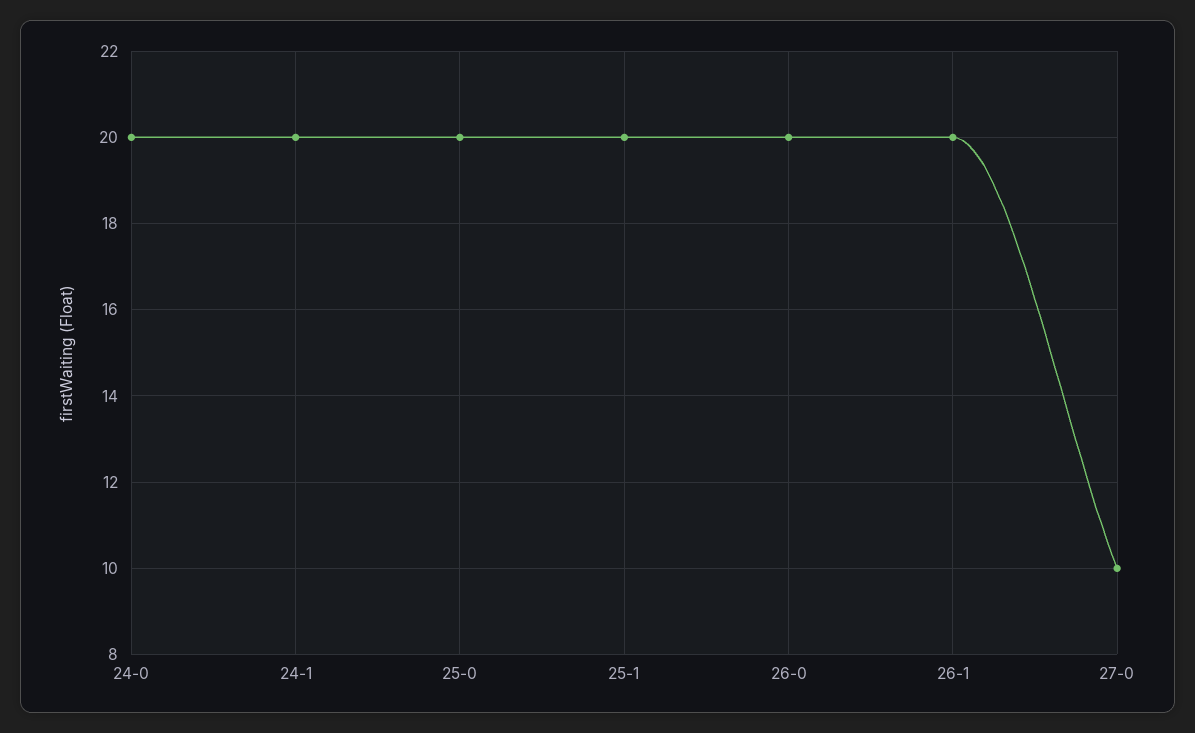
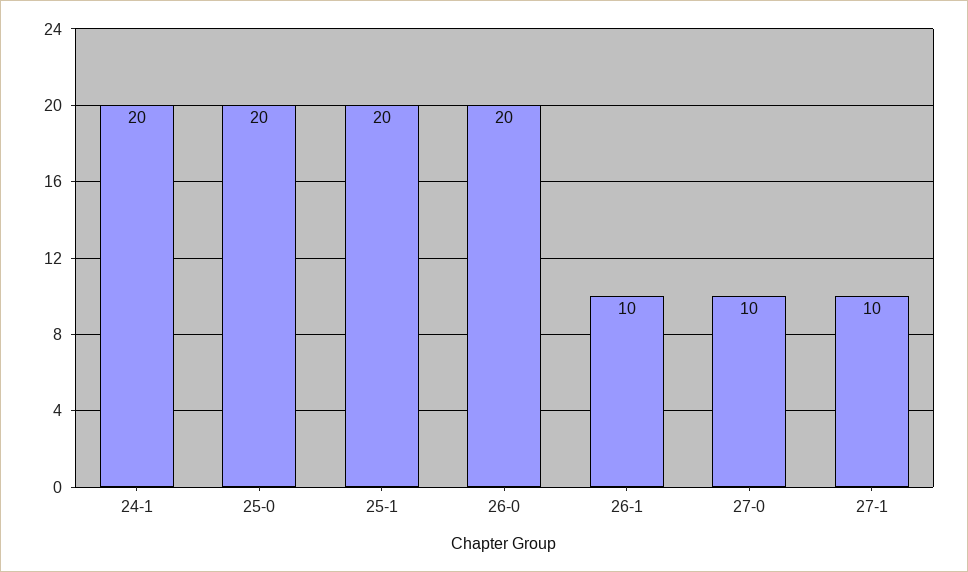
24-0: 20 -> none
26-1: 20 -> 10
27-1: none -> 10

